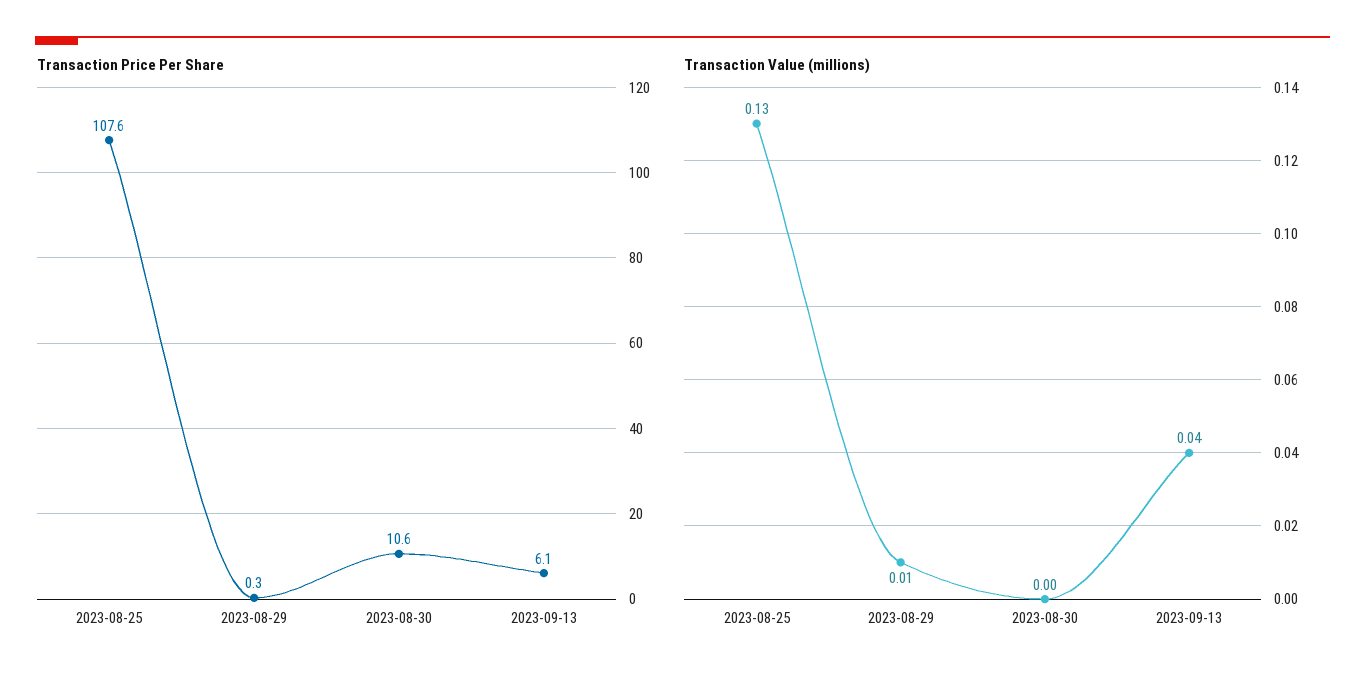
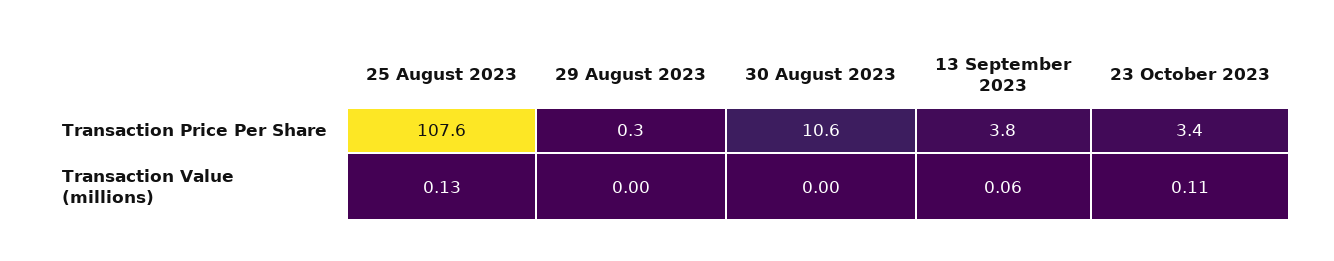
Transaction Price Per Share, 2023-09-13: 6.1 -> 3.8
Transaction Value (millions), 2023-08-29: 0.01 -> 0
Transaction Value (millions), 2023-09-13: 0.04 -> 0.06
Transaction Price Per Share, 23 October 2023: none -> 3.4
Transaction Value (millions), 23 October 2023: none -> 0.11

